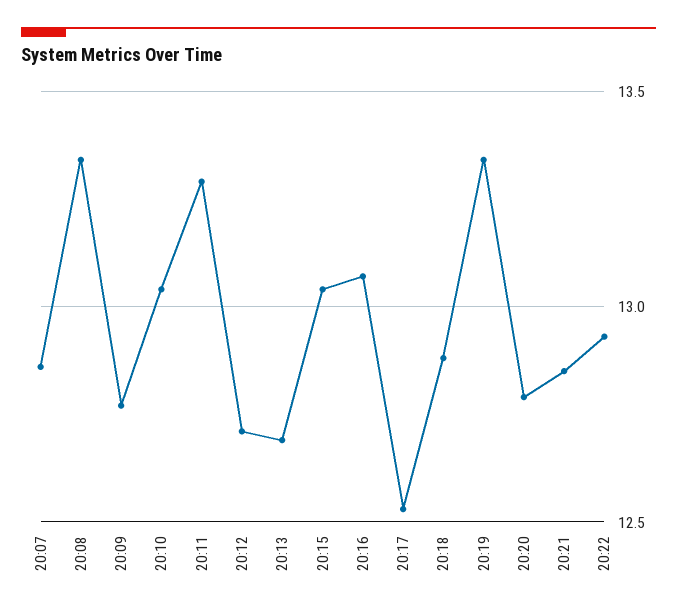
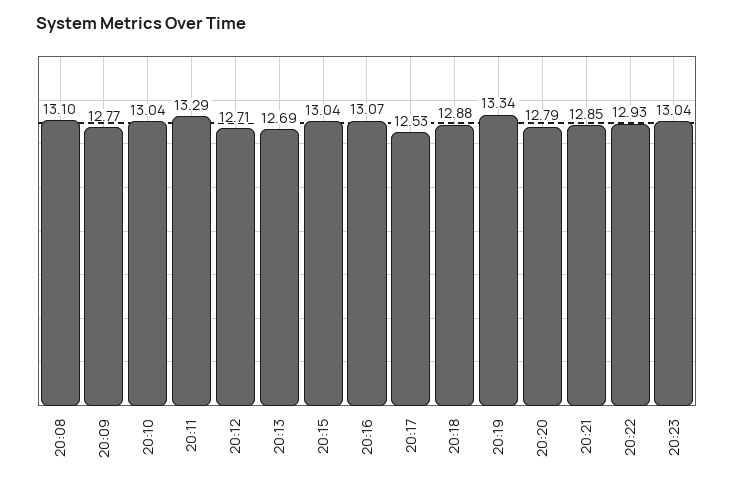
20:07: 12.85 -> none
20:08: 13.35 -> 13.1
20:23: none -> 13.04

